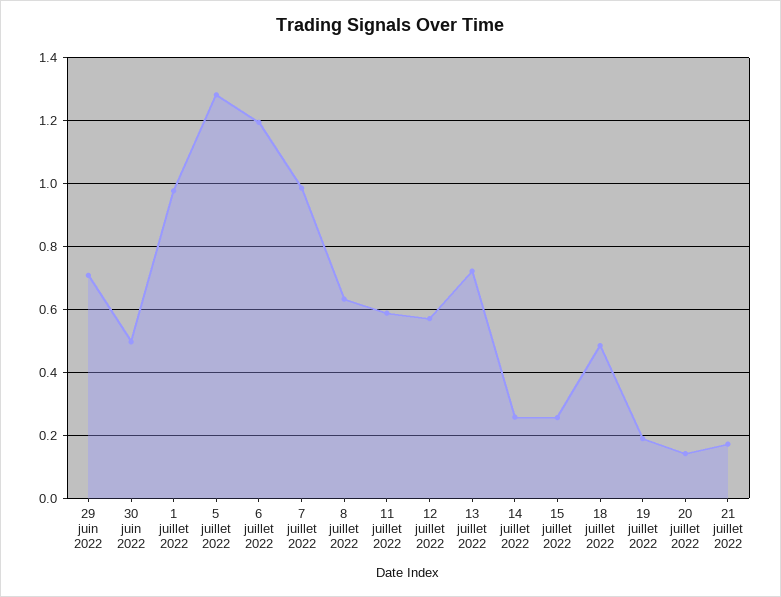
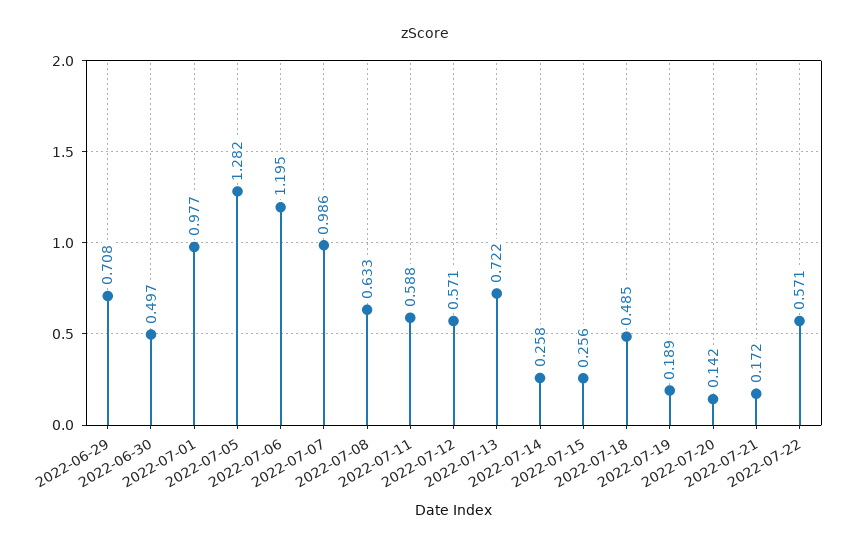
2022-07-22: none -> 0.571

